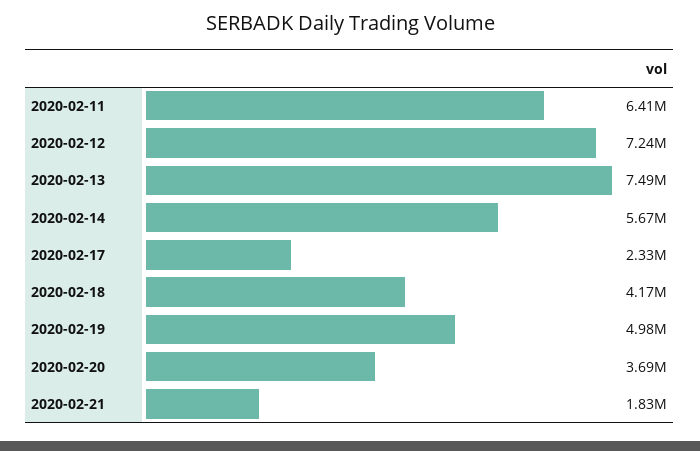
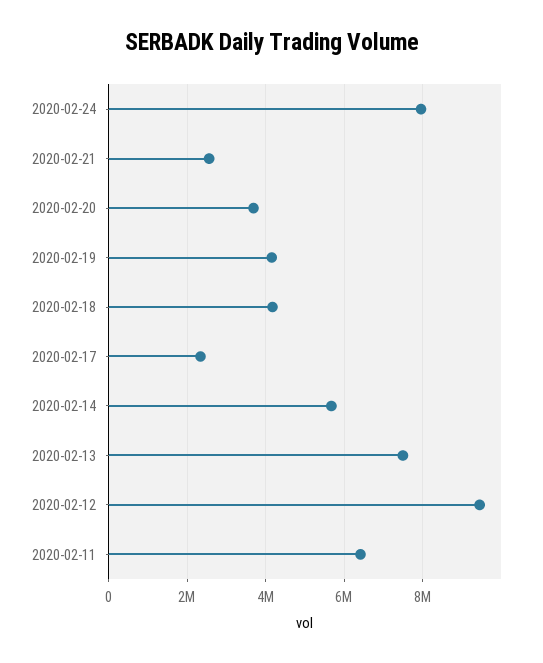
2020-02-12: 7240000 -> 9400000
2020-02-19: 4980000 -> 4200000
2020-02-21: 1830000 -> 2600000
2020-02-24: none -> 8000000

